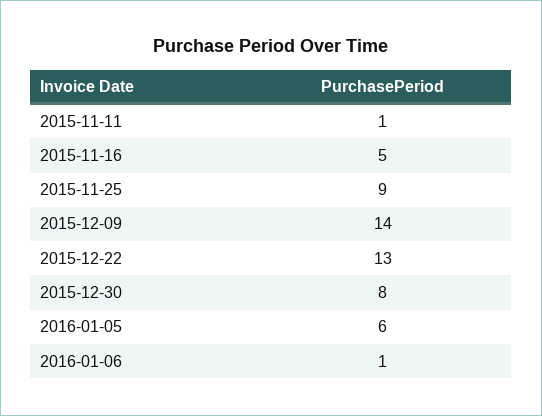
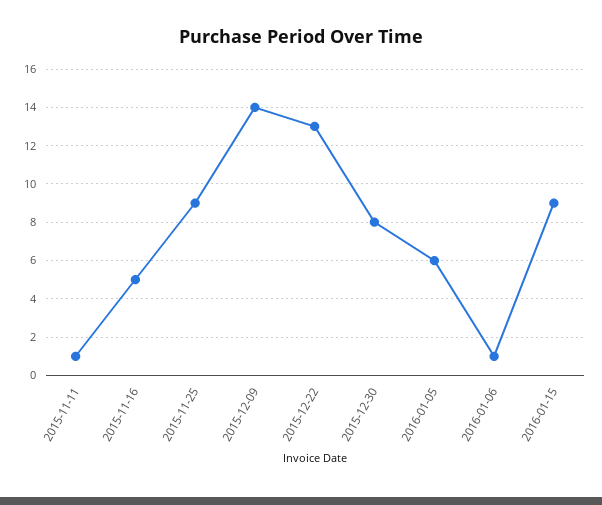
2016-01-15: none -> 9

